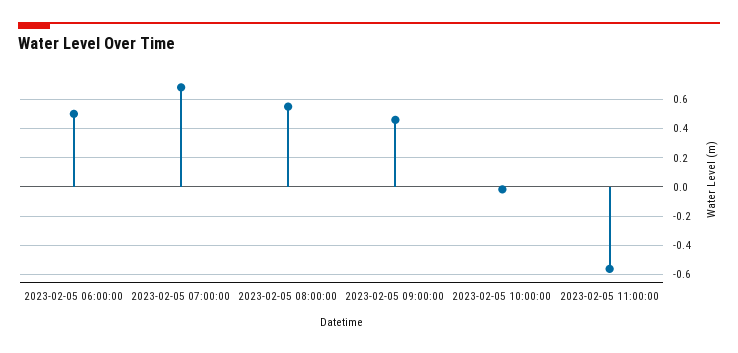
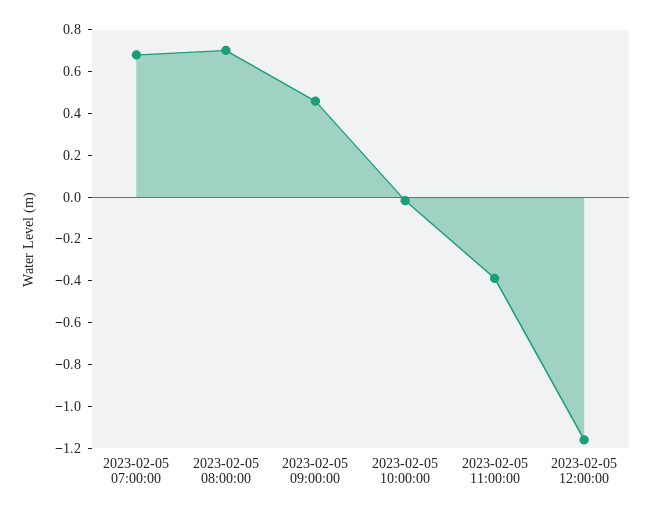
2023-02-05 06:00:00: 0.5 -> none
2023-02-05 08:00:00: 0.55 -> 0.7
2023-02-05 11:00:00: -0.55 -> -0.4
2023-02-05 12:00:00: none -> -1.15

